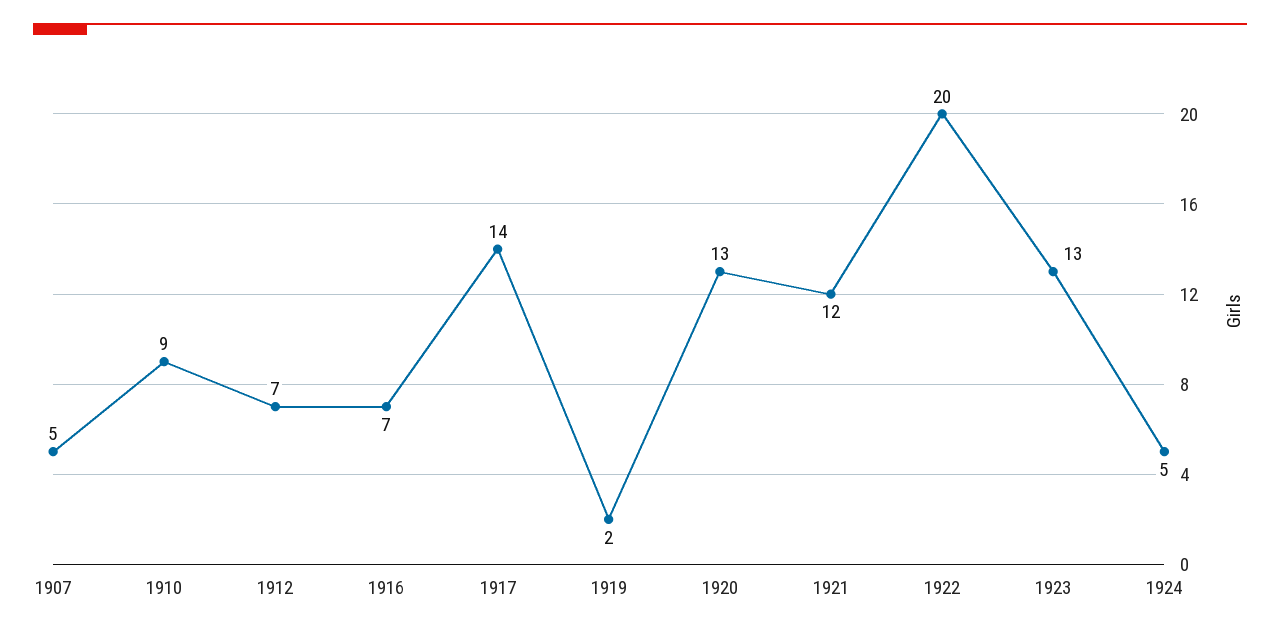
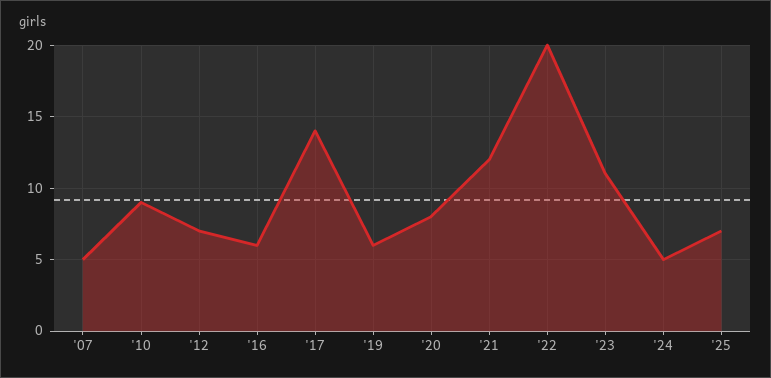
1916: 7 -> 6
1919: 2 -> 6
1920: 13 -> 8
1923: 13 -> 11
'25: none -> 7

